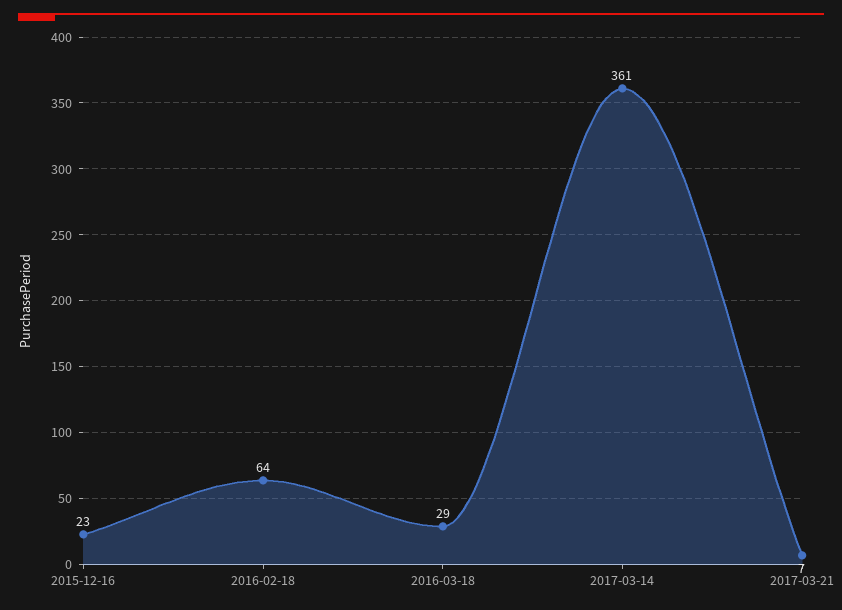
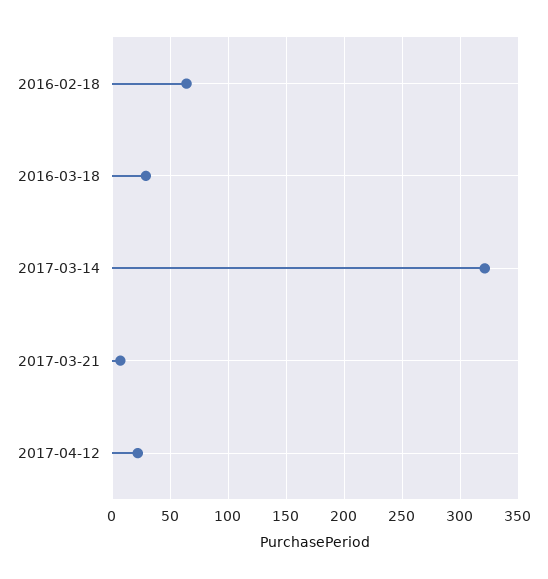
2015-12-16: 23 -> none
2017-03-14: 361 -> 320
2017-04-12: none -> 20

